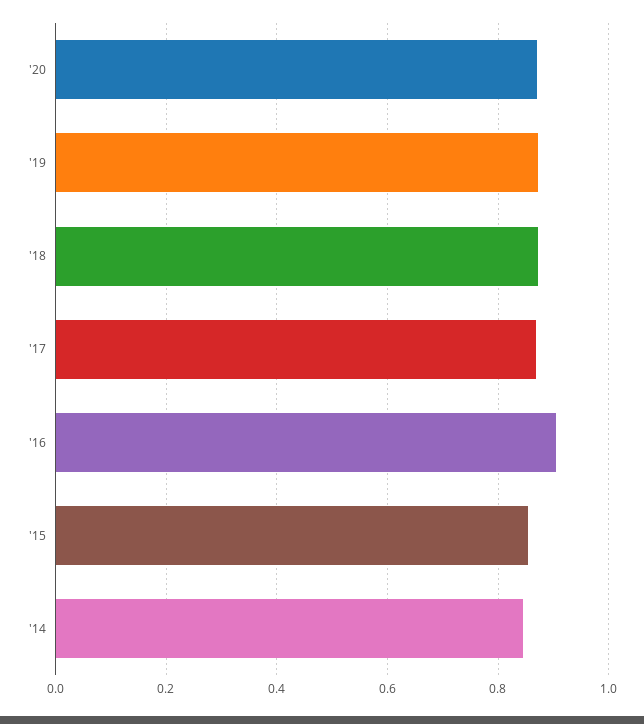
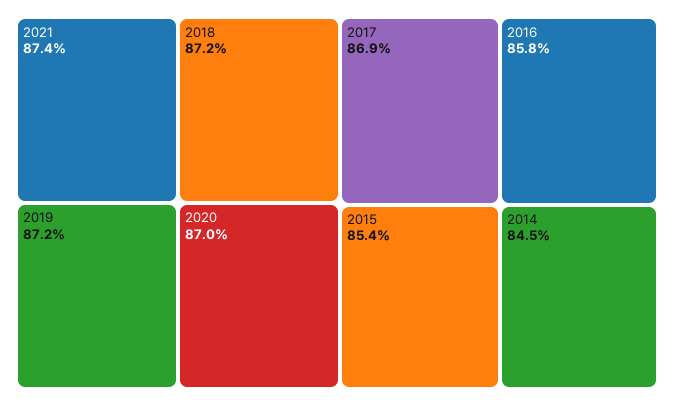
'16: 0.9 -> 0.858
2021: none -> 0.874

